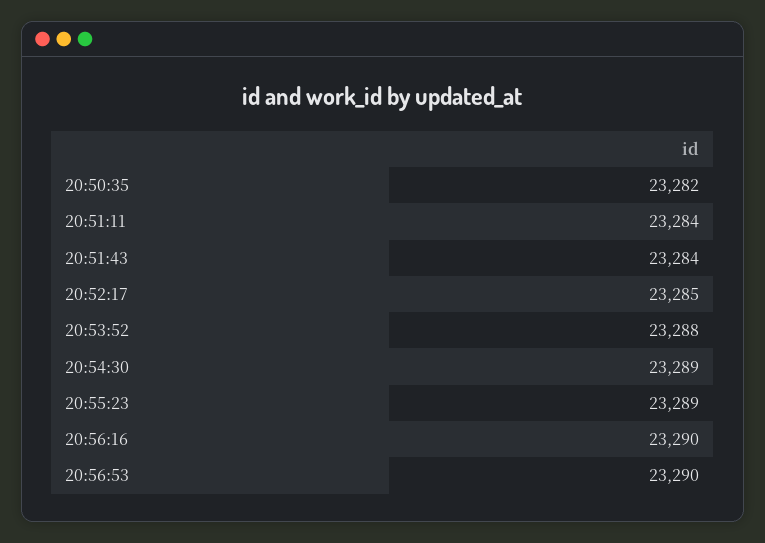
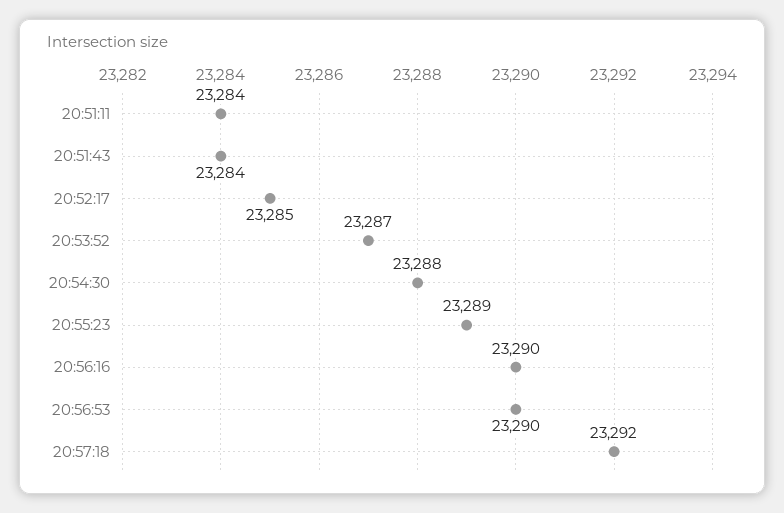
20:50:35: 23282 -> none
20:53:52: 23288 -> 23287
20:54:30: 23289 -> 23288
20:57:18: none -> 23292

